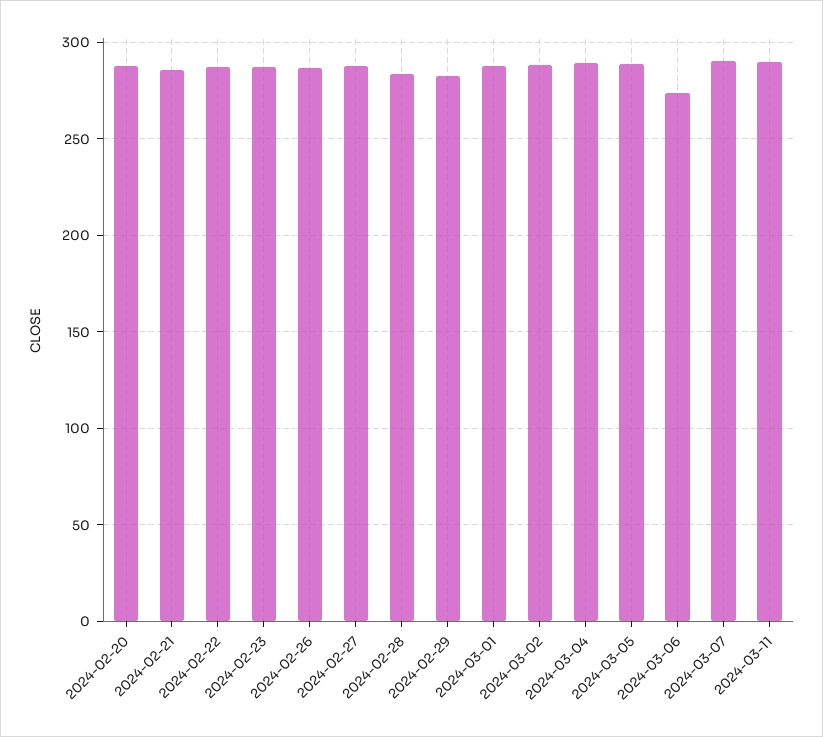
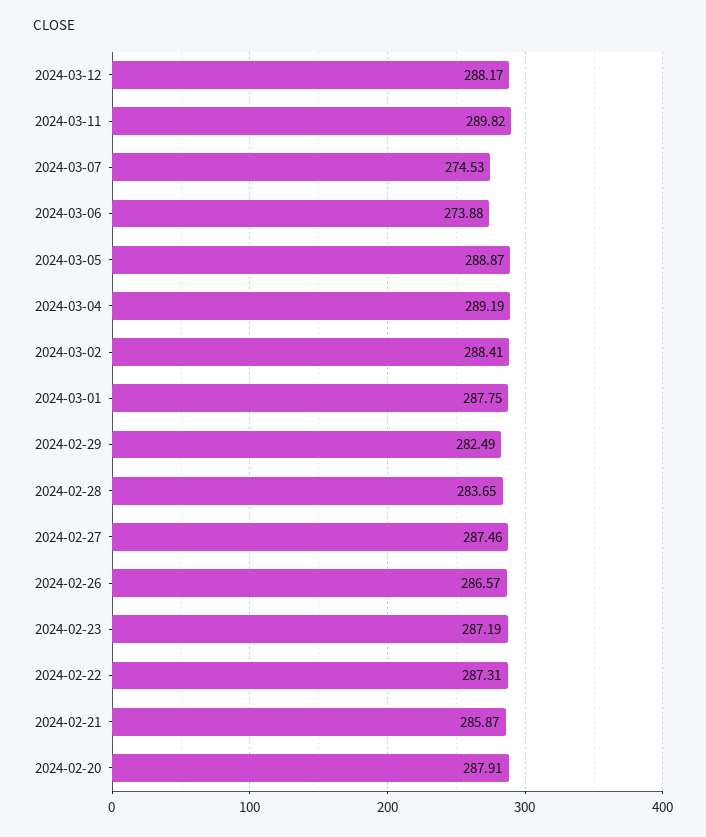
2024-03-07: 290 -> 274.53
2024-03-12: none -> 288.17

